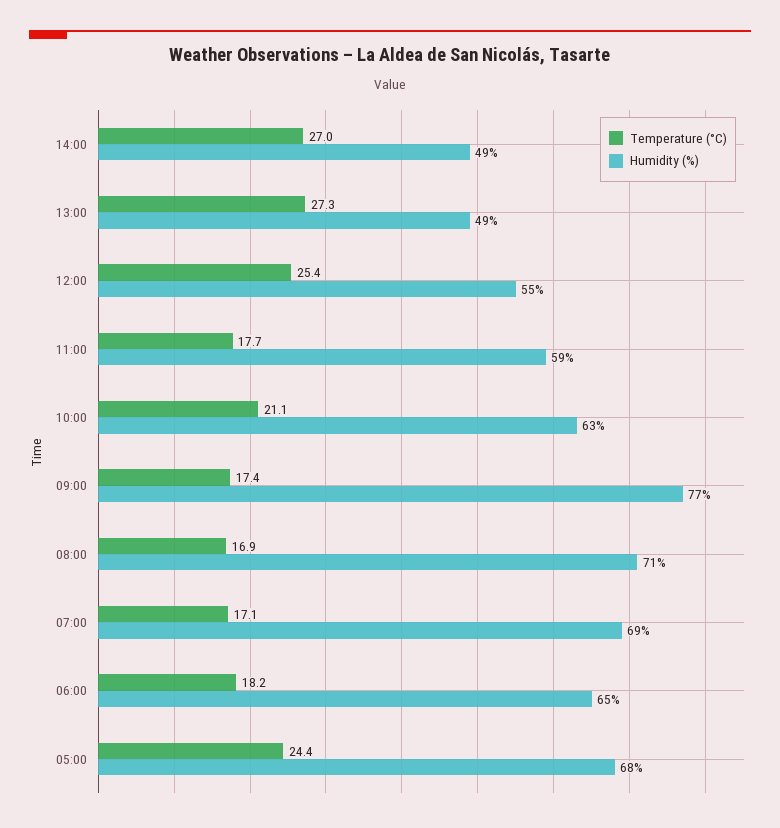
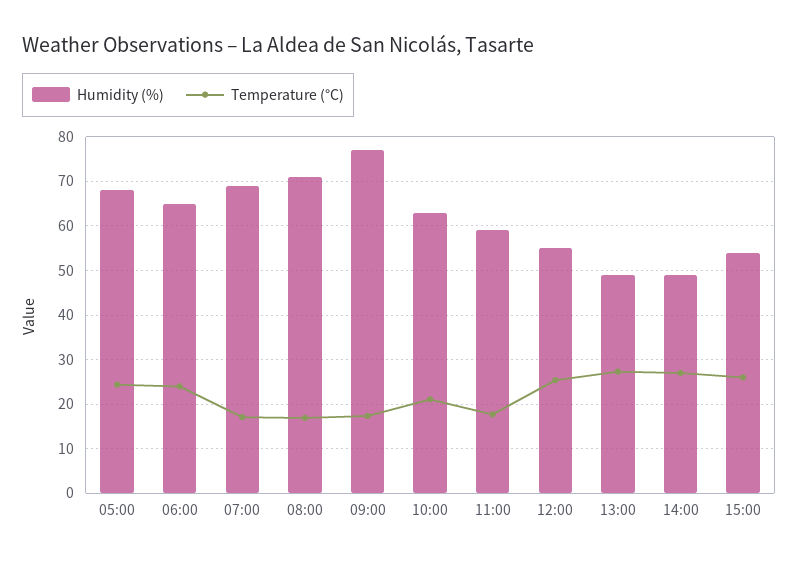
Temperature (°C), 06:00: 18.2 -> 24
Humidity (%), 15:00: none -> 54
Temperature (°C), 15:00: none -> 26

